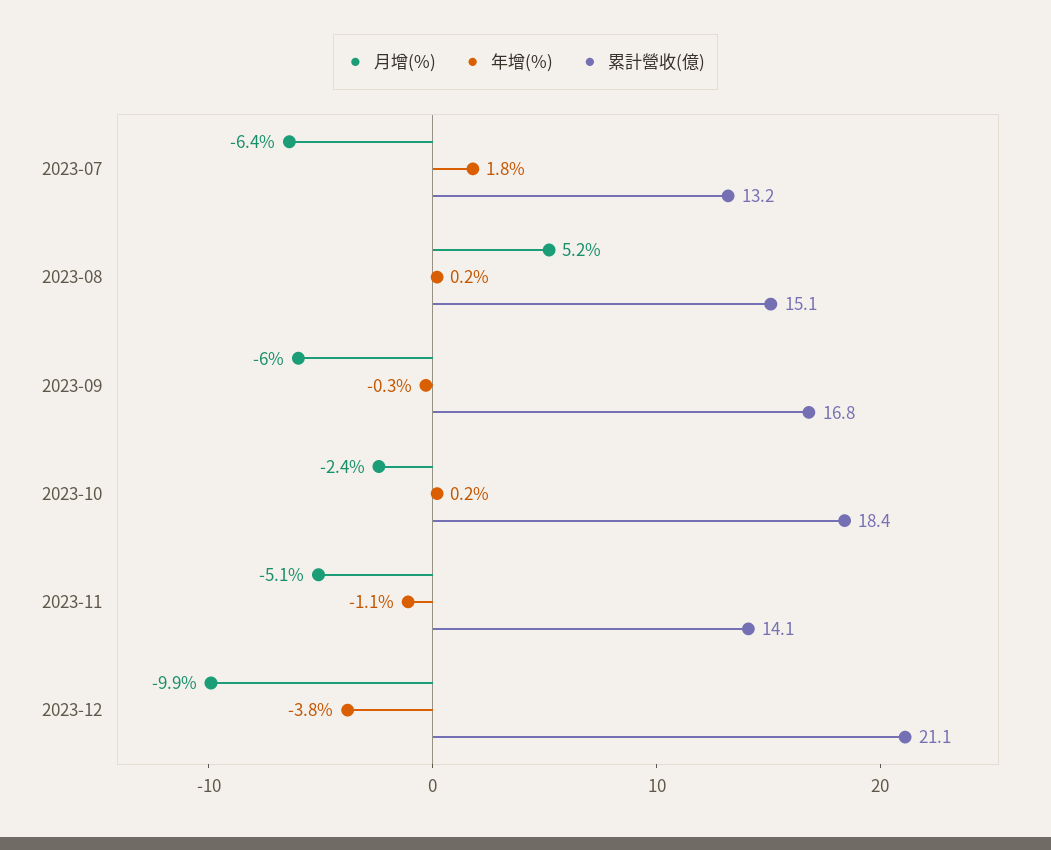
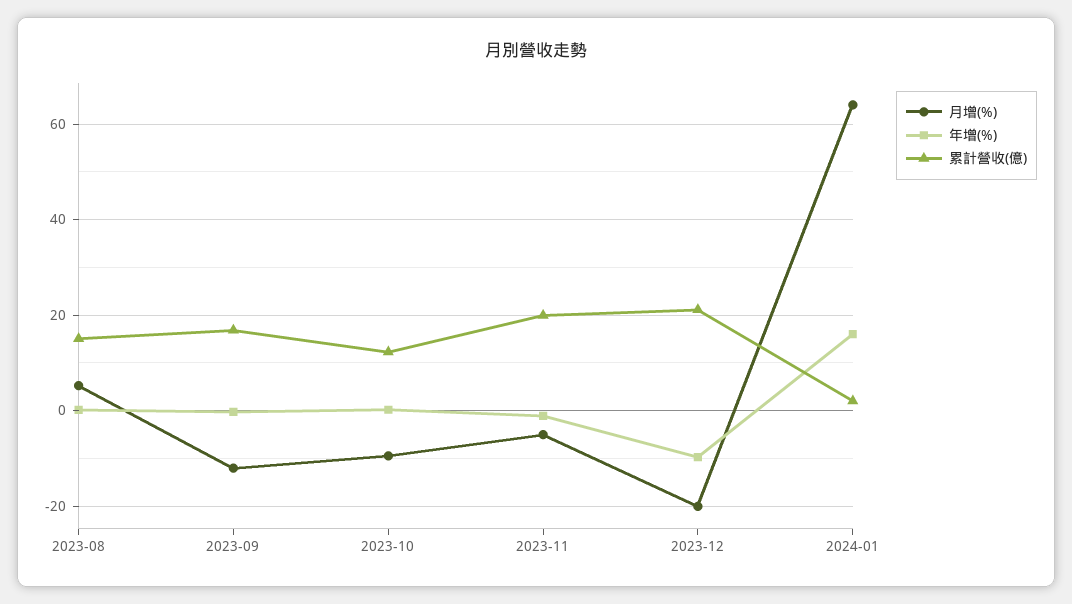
月增(%), 2023-07: -6.4 -> none
年增(%), 2023-07: 1.8 -> none
累計營收(億), 2023-07: 13.2 -> none
月增(%), 2023-09: -6 -> -12
月增(%), 2023-10: -2.4 -> -10
累計營收(億), 2023-10: 18.4 -> 12
累計營收(億), 2023-11: 14.1 -> 20
月增(%), 2023-12: -9.9 -> -20
年增(%), 2023-12: -3.8 -> -10
月增(%), 2024-01: none -> 64
年增(%), 2024-01: none -> 16
累計營收(億), 2024-01: none -> 2

